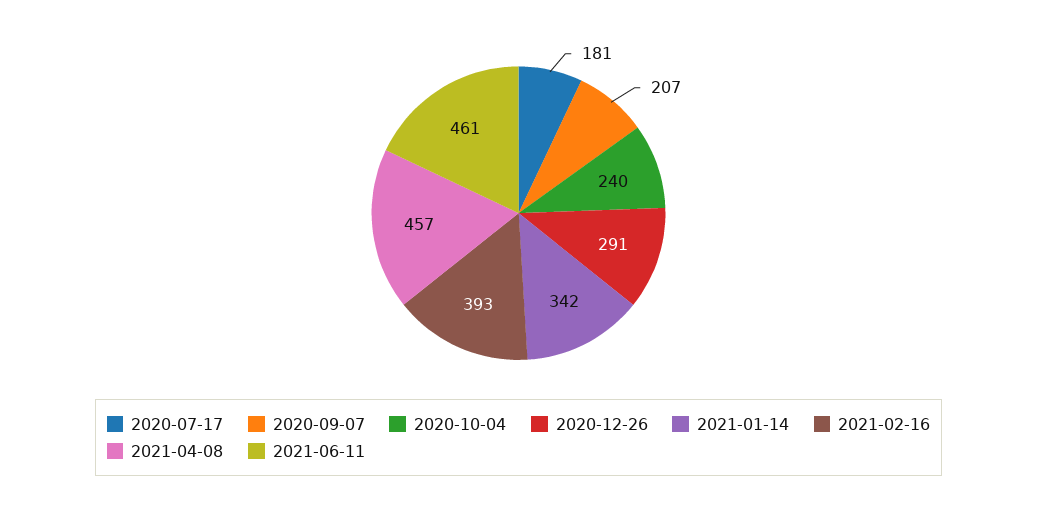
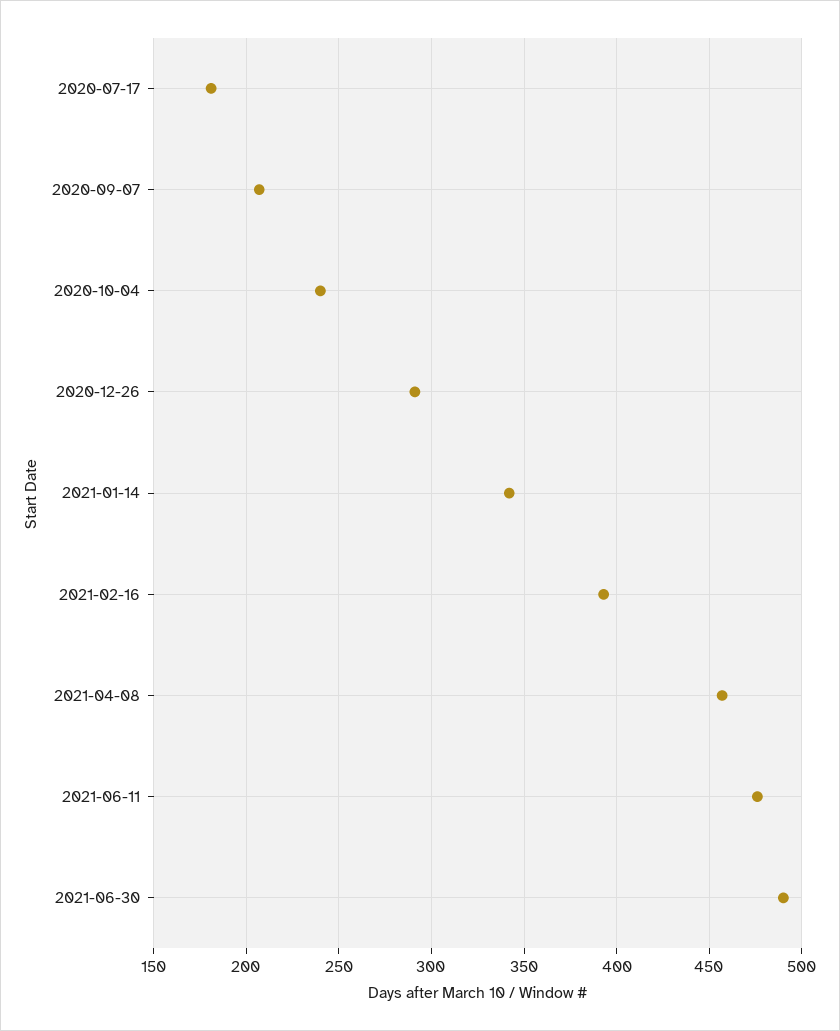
2021-06-11: 461 -> 475
2021-06-30: none -> 490

